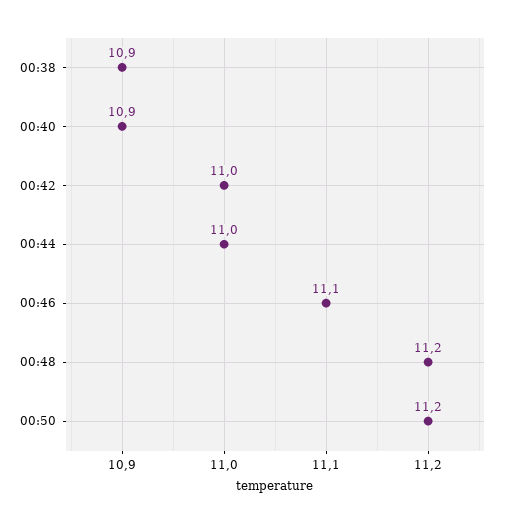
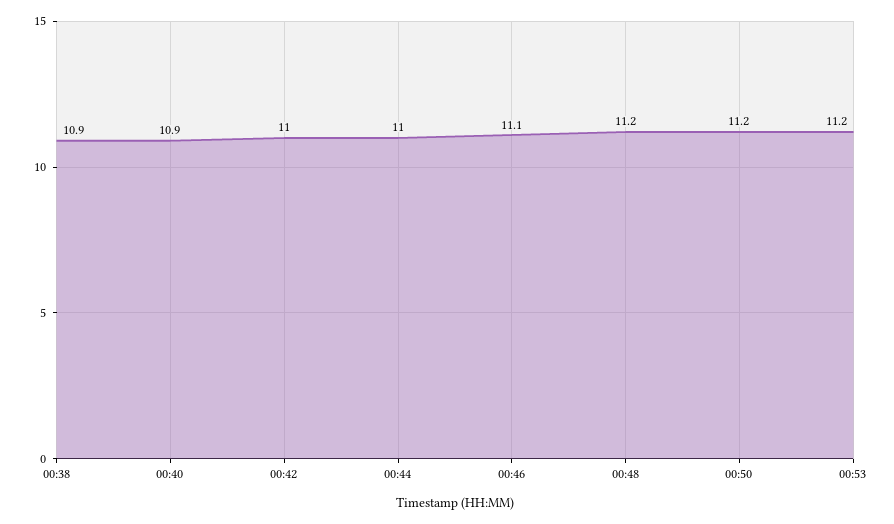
00:53: none -> 11.2

